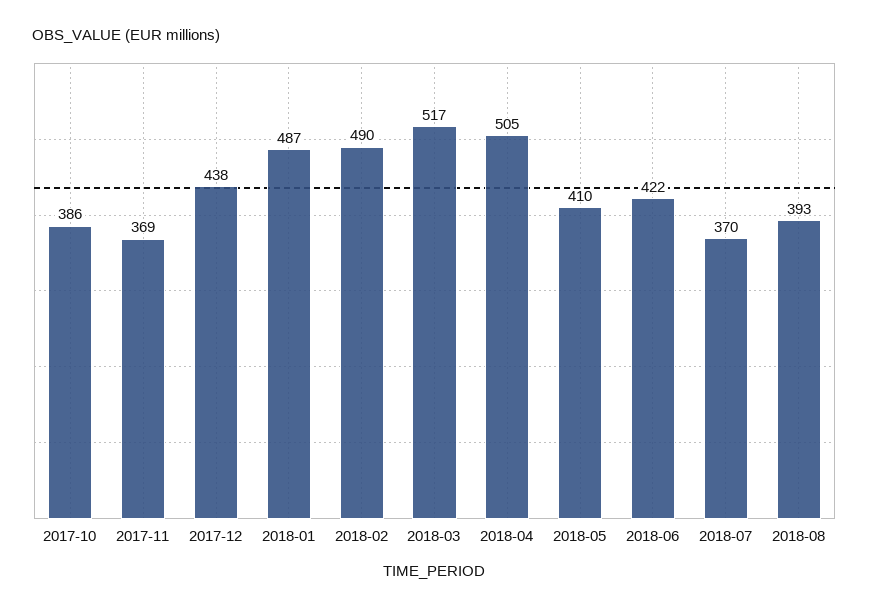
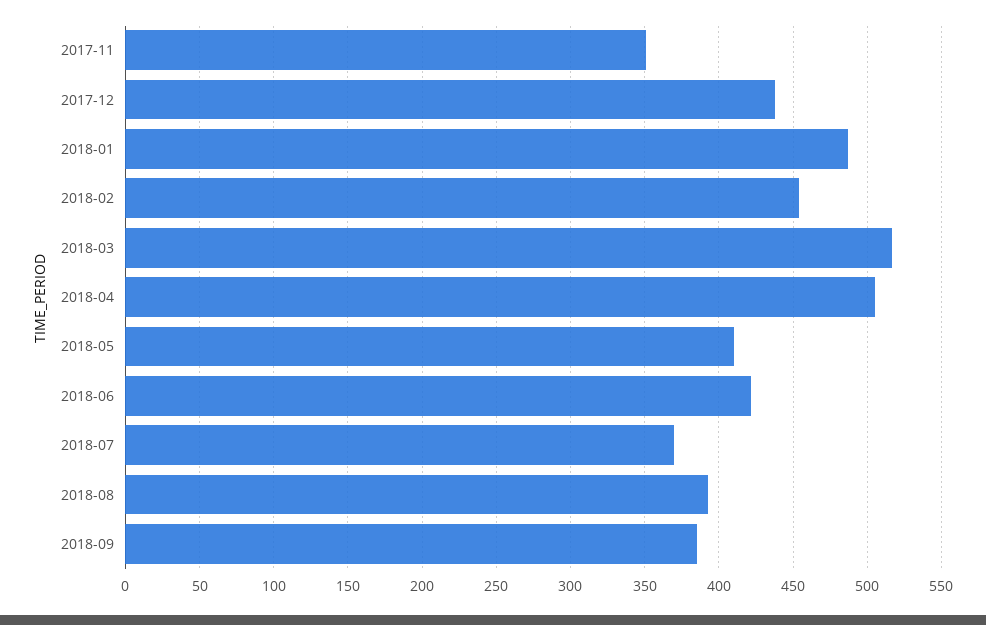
2017-10: 386 -> none
2017-11: 369 -> 350
2018-02: 490 -> 455
2018-09: none -> 385

